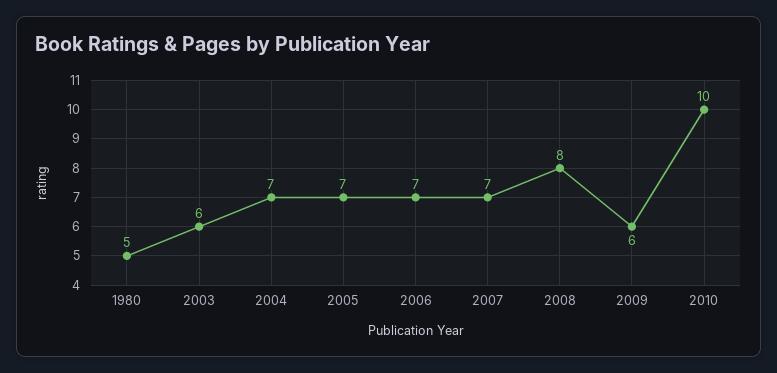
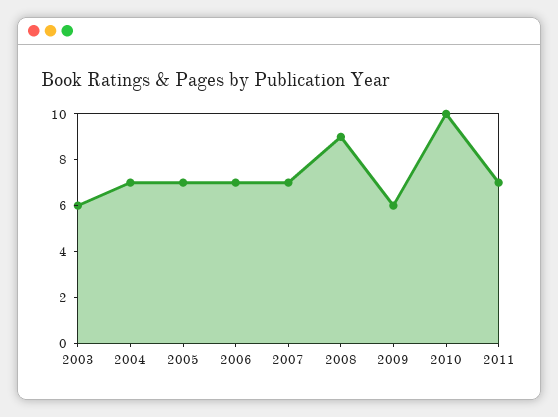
1980: 5 -> none
2008: 8 -> 9
2011: none -> 7

